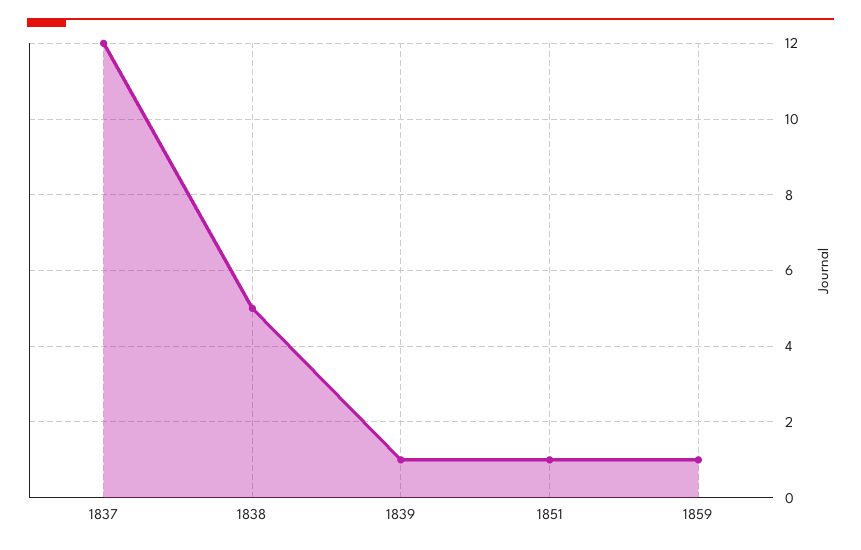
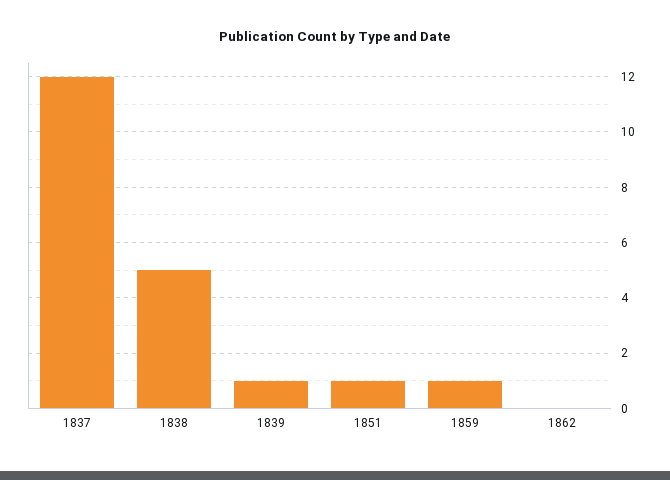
1862: none -> 0

